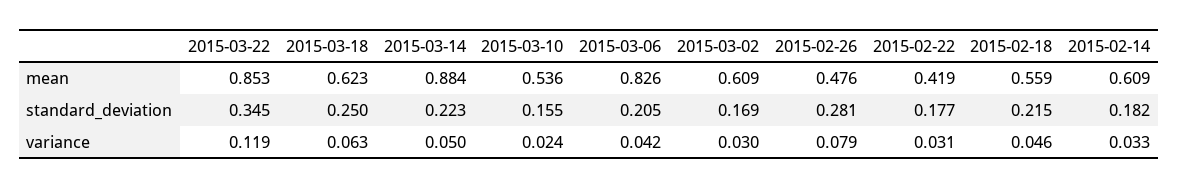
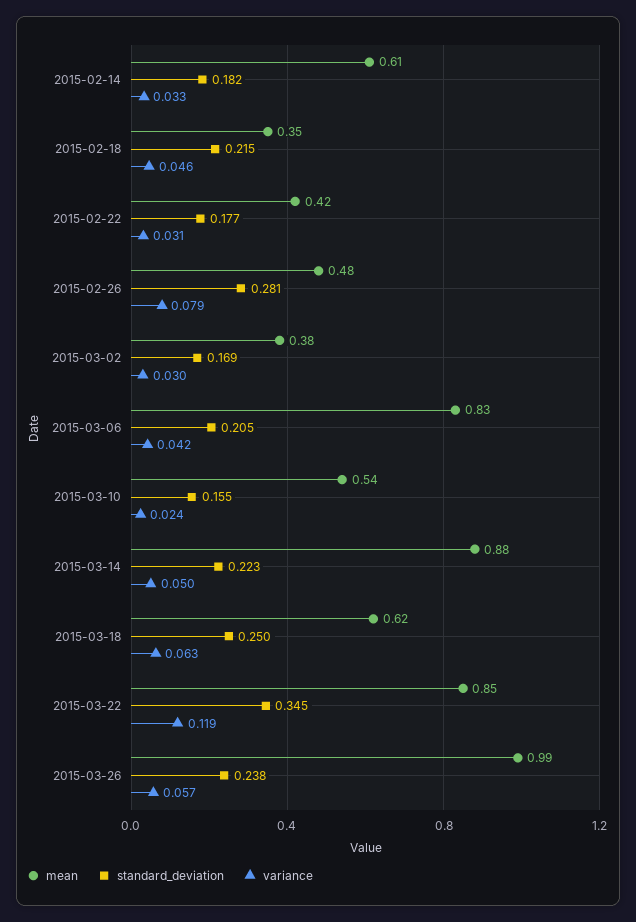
mean, 2015-03-02: 0.609 -> 0.38
mean, 2015-02-18: 0.559 -> 0.35
mean, 2015-03-26: none -> 0.99
standard_deviation, 2015-03-26: none -> 0.238
variance, 2015-03-26: none -> 0.057

